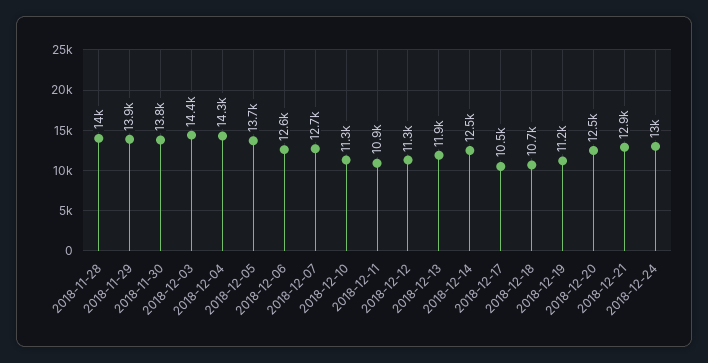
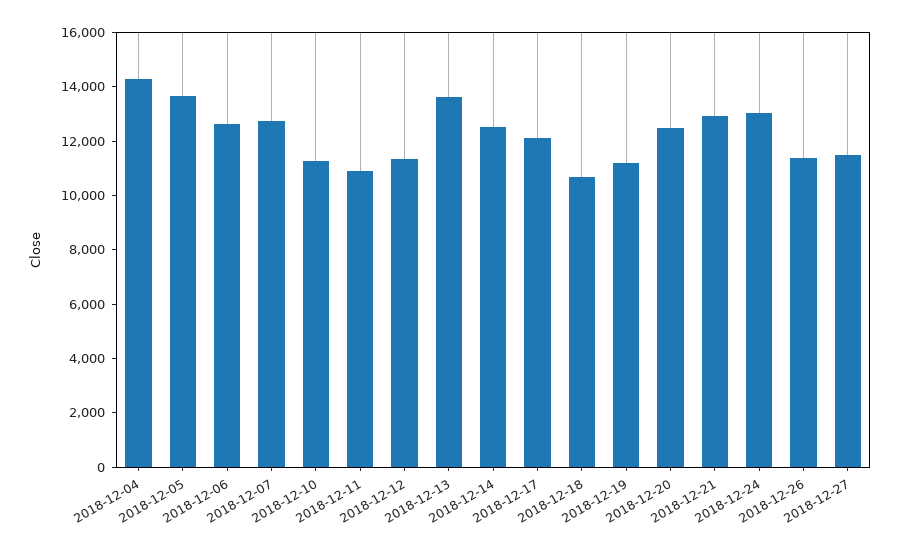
2018-11-28: 14000 -> none
2018-11-29: 13900 -> none
2018-11-30: 13800 -> none
2018-12-03: 14400 -> none
2018-12-13: 11900 -> 13500
2018-12-17: 10500 -> 12000
2018-12-26: none -> 11500
2018-12-27: none -> 11500

